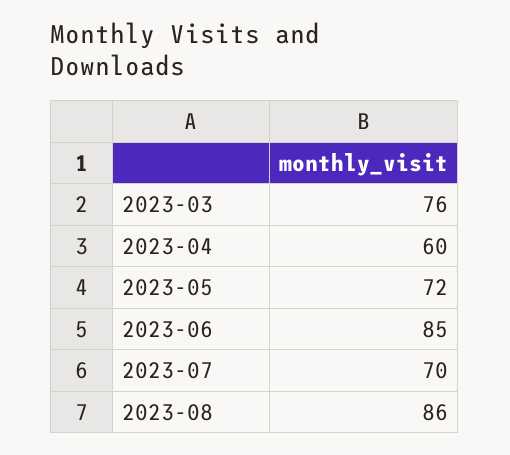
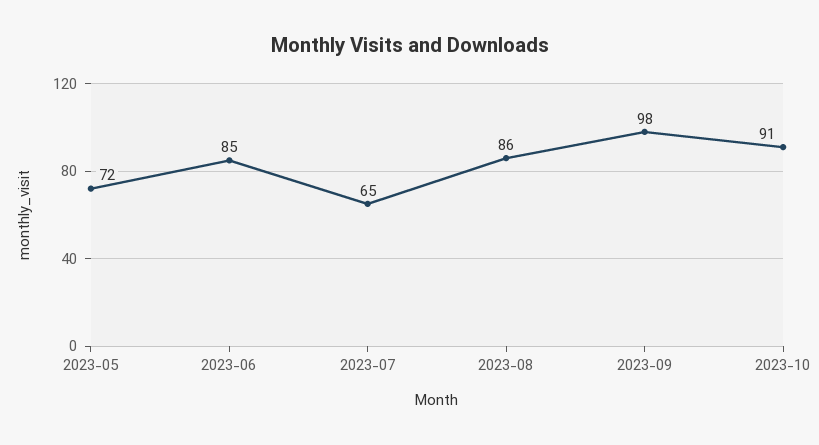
2023-03: 76 -> none
2023-04: 60 -> none
2023-07: 70 -> 65
2023-09: none -> 98
2023-10: none -> 91

